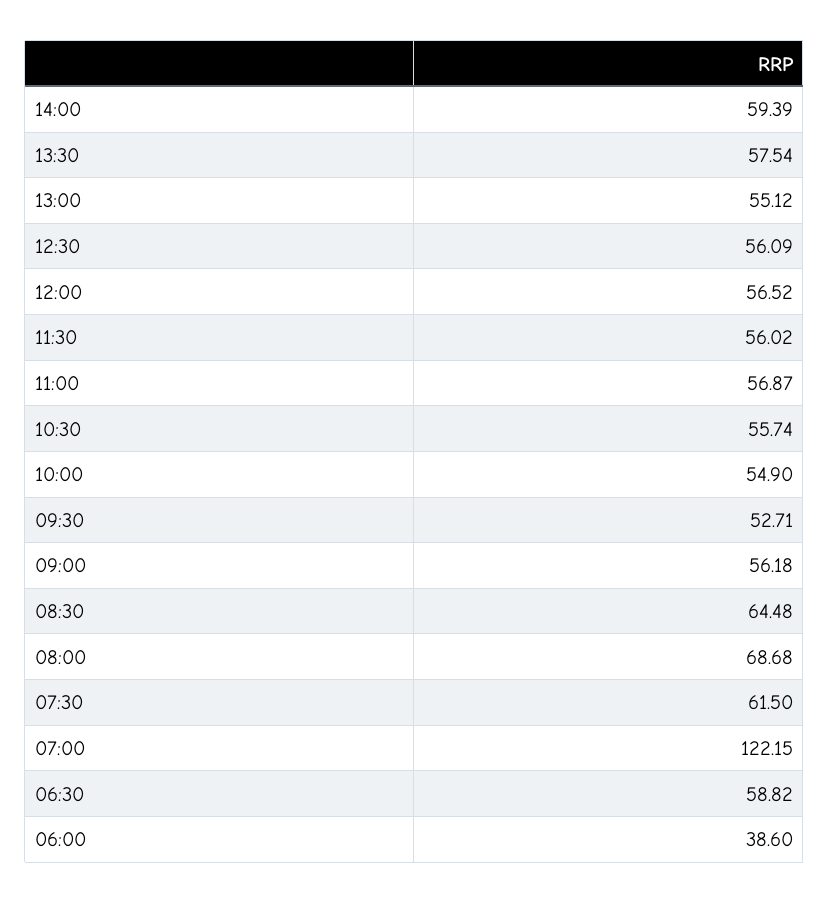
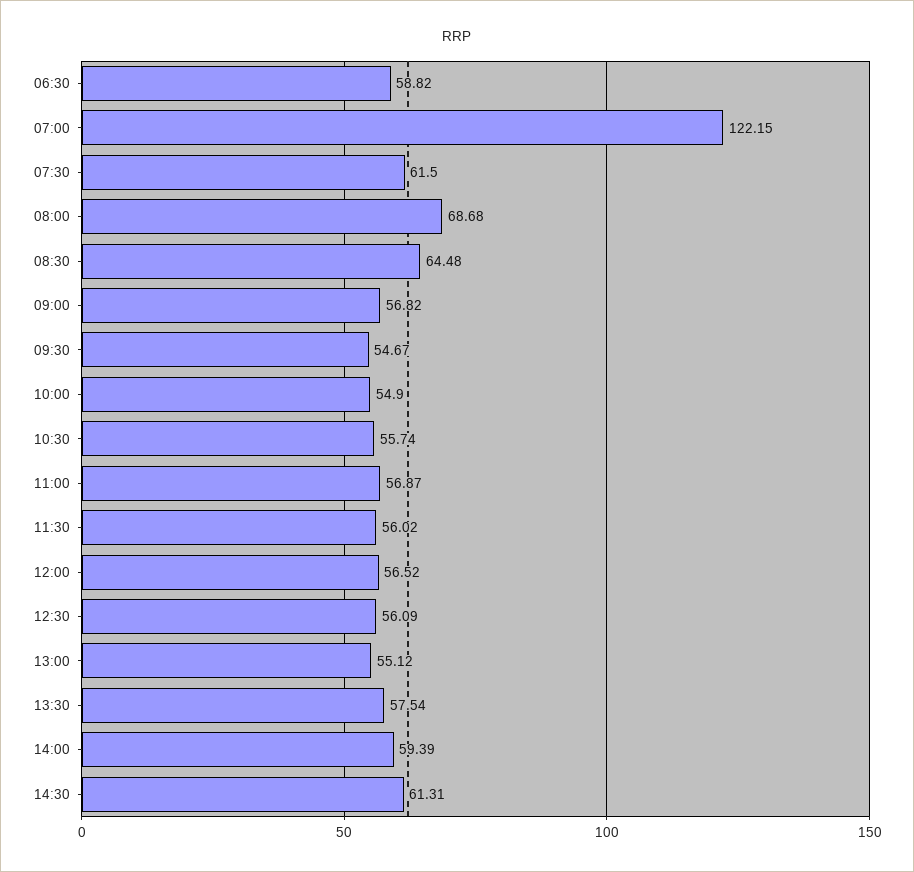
09:30: 52.71 -> 54.67
09:00: 56.18 -> 56.82
06:00: 38.6 -> none
14:30: none -> 61.31

